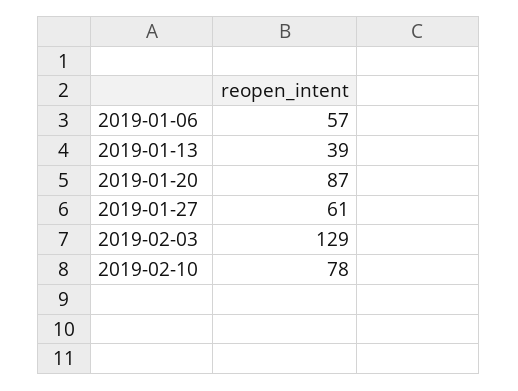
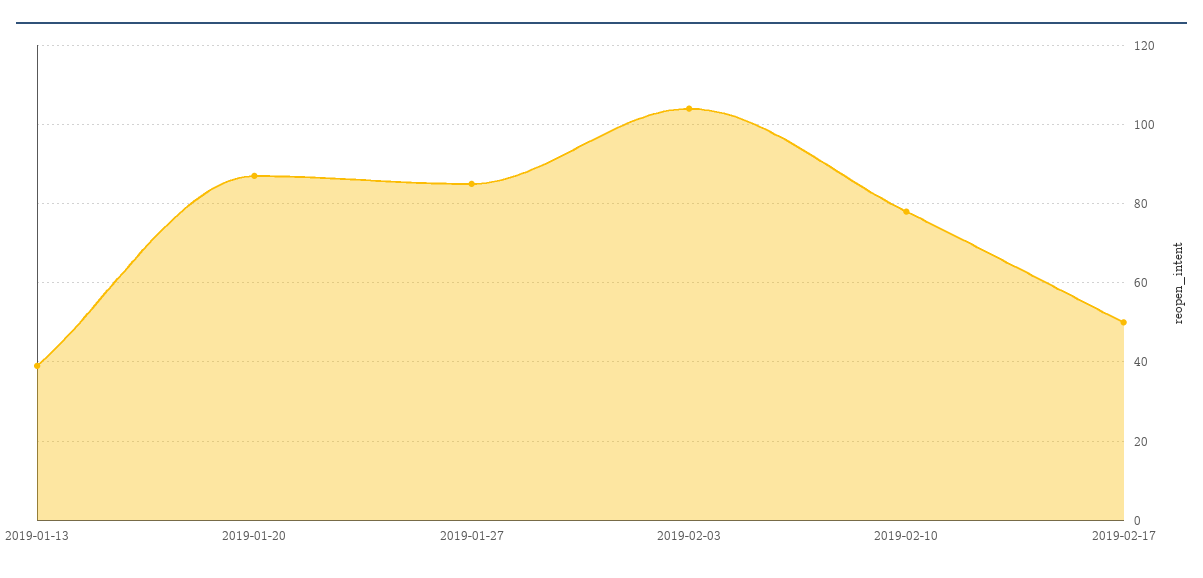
2019-01-06: 57 -> none
2019-01-27: 61 -> 85
2019-02-03: 129 -> 105
2019-02-17: none -> 50

